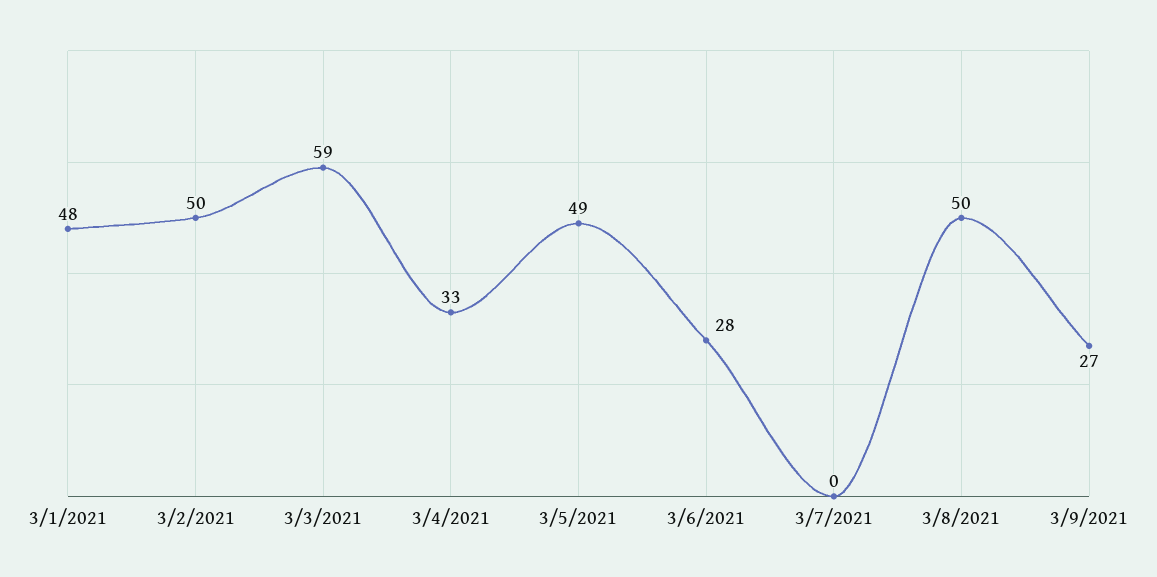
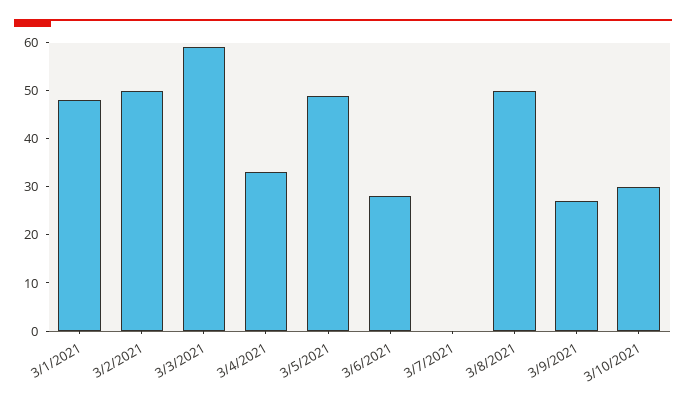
3/10/2021: none -> 30

